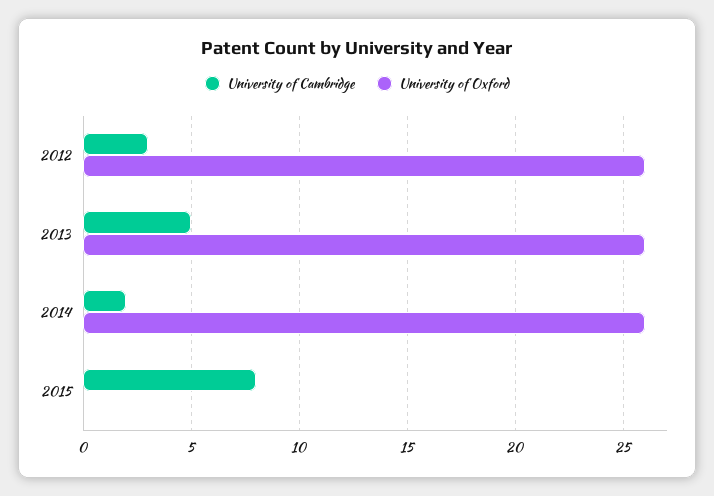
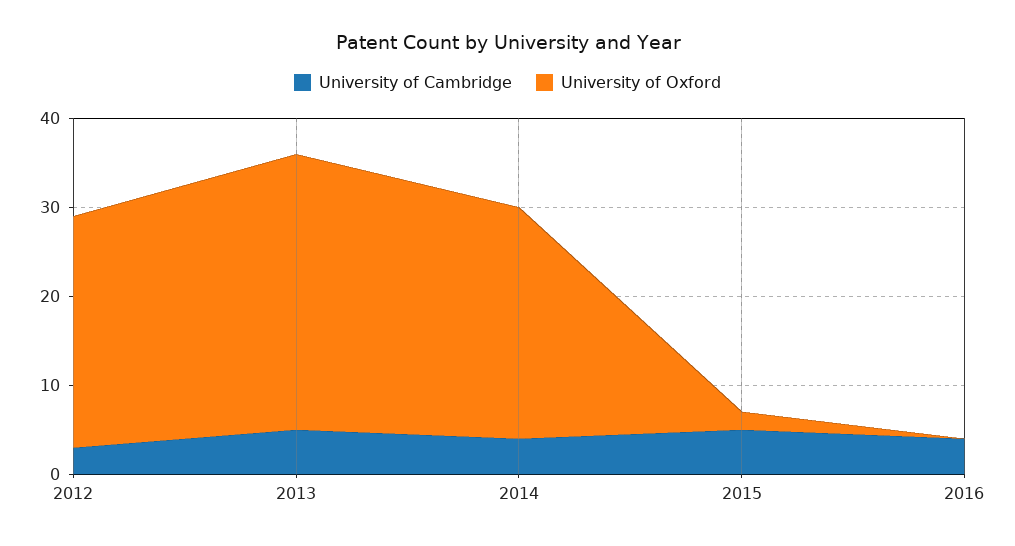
University of Oxford, 2013: 26 -> 31
University of Cambridge, 2014: 2 -> 4
University of Cambridge, 2015: 8 -> 5
University of Oxford, 2015: 0 -> 2
University of Cambridge, 2016: none -> 4
University of Oxford, 2016: none -> 0

